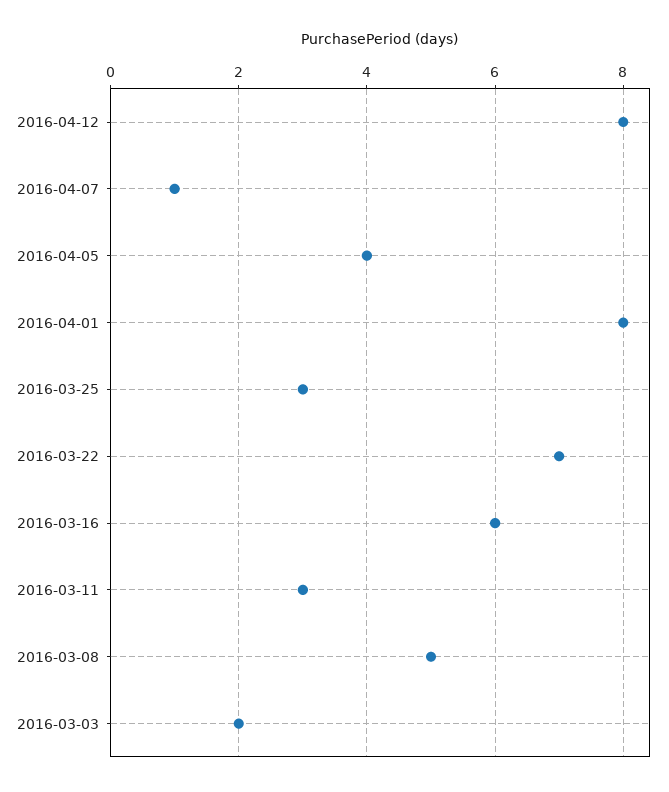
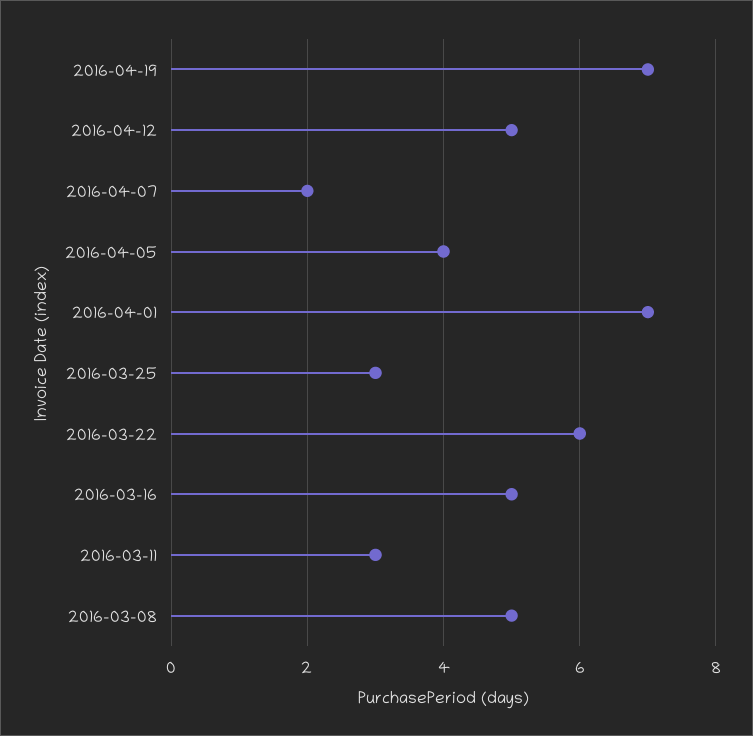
2016-04-12: 8 -> 5
2016-04-07: 1 -> 2
2016-04-01: 8 -> 7
2016-03-22: 7 -> 6
2016-03-16: 6 -> 5
2016-03-03: 2 -> none
2016-04-19: none -> 7

